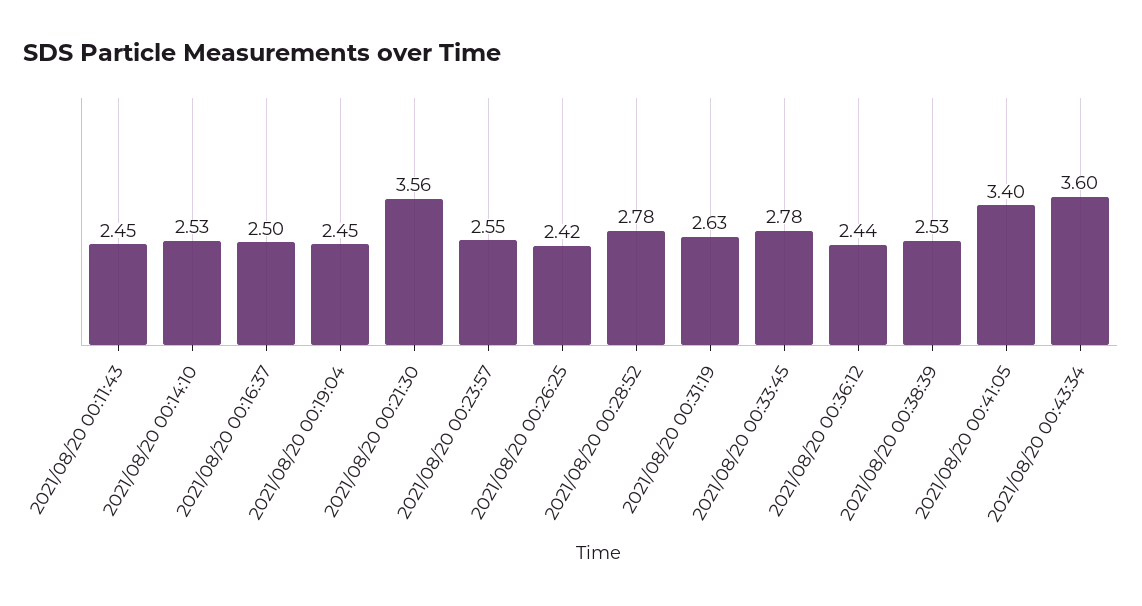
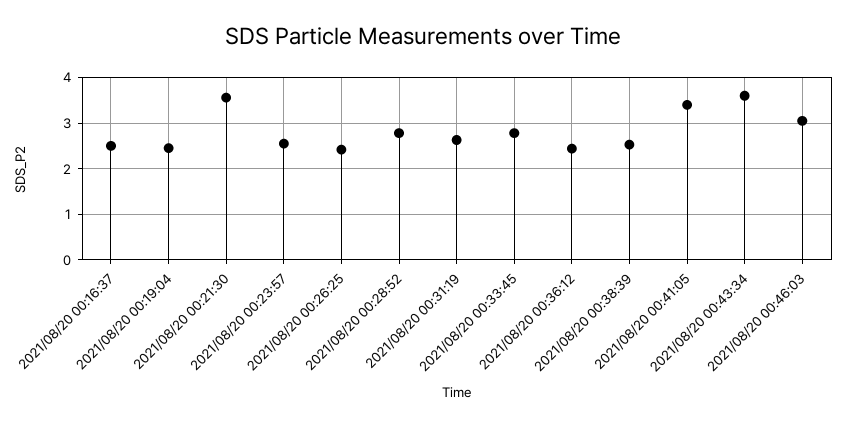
2021/08/20 00:11:43: 2.45 -> none
2021/08/20 00:14:10: 2.53 -> none
2021/08/20 00:46:03: none -> 3

